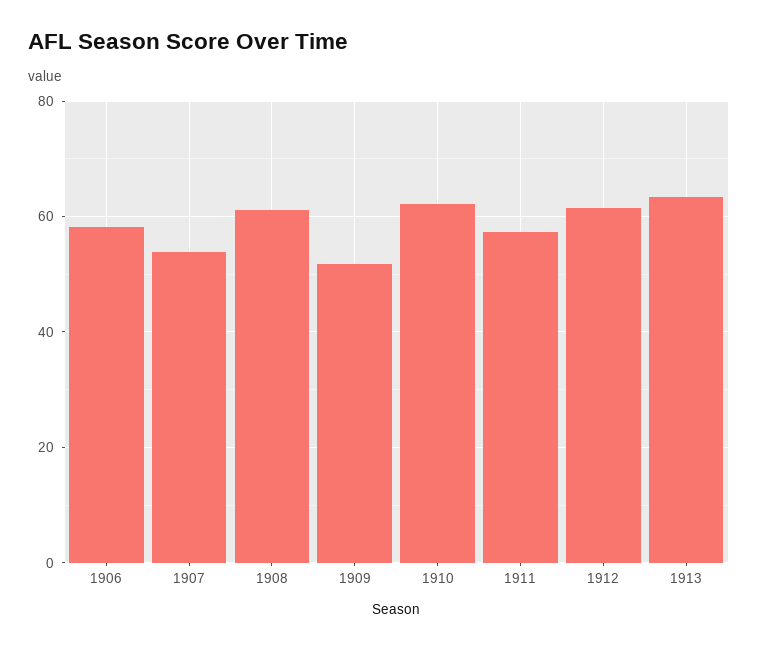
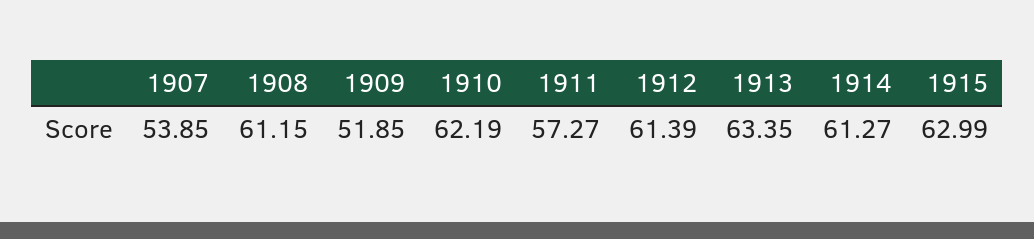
1906: 58 -> none
1914: none -> 61.27
1915: none -> 62.99

